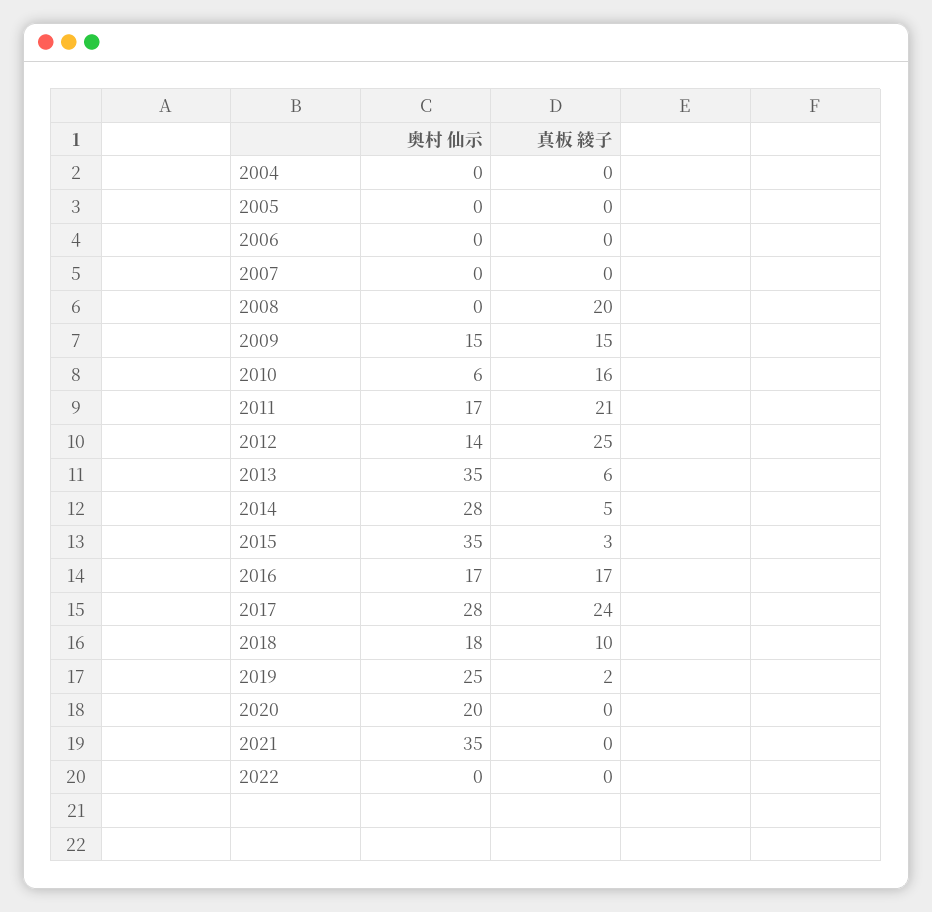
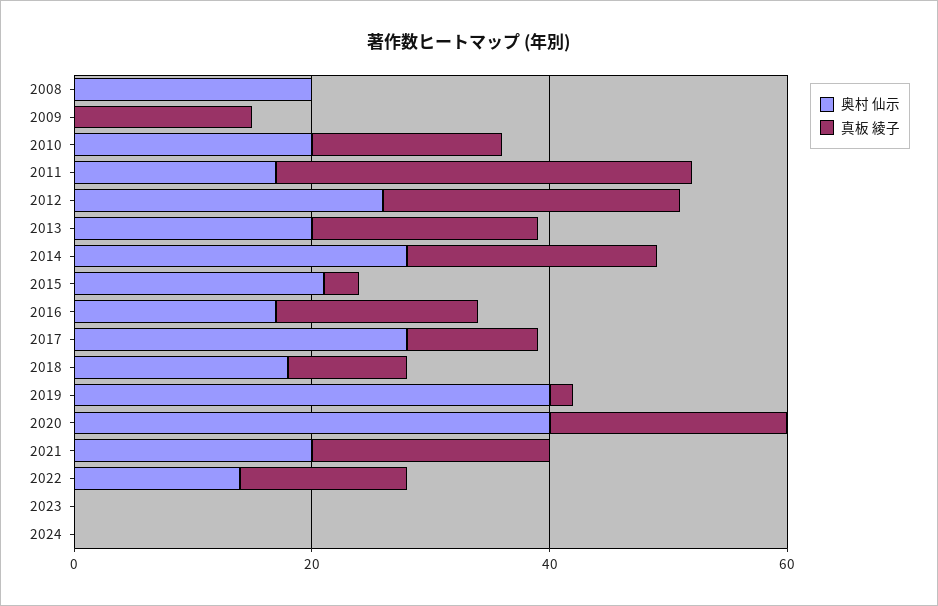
奥村 仙示, 2004: 0 -> none
真板 綾子, 2004: 0 -> none
奥村 仙示, 2005: 0 -> none
真板 綾子, 2005: 0 -> none
奥村 仙示, 2006: 0 -> none
真板 綾子, 2006: 0 -> none
奥村 仙示, 2007: 0 -> none
真板 綾子, 2007: 0 -> none
奥村 仙示, 2008: 0 -> 20
真板 綾子, 2008: 20 -> 0
奥村 仙示, 2009: 15 -> 0
奥村 仙示, 2010: 6 -> 20
真板 綾子, 2011: 21 -> 35
奥村 仙示, 2012: 14 -> 25
奥村 仙示, 2013: 35 -> 20
真板 綾子, 2013: 6 -> 20
真板 綾子, 2014: 5 -> 20
奥村 仙示, 2015: 35 -> 20
真板 綾子, 2017: 24 -> 10
奥村 仙示, 2019: 25 -> 40
奥村 仙示, 2020: 20 -> 40
真板 綾子, 2020: 0 -> 20
奥村 仙示, 2021: 35 -> 20
真板 綾子, 2021: 0 -> 20
奥村 仙示, 2022: 0 -> 15
真板 綾子, 2022: 0 -> 15
奥村 仙示, 2023: none -> 0
真板 綾子, 2023: none -> 0
奥村 仙示, 2024: none -> 0
真板 綾子, 2024: none -> 0

